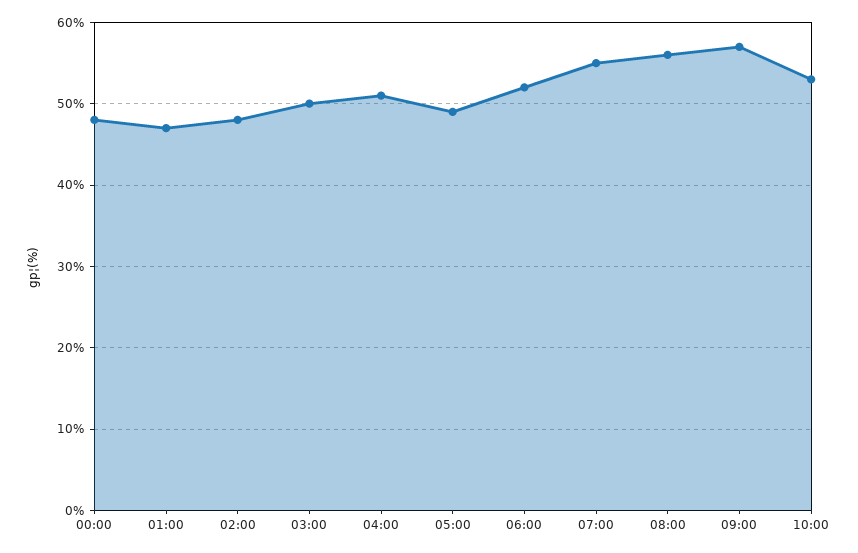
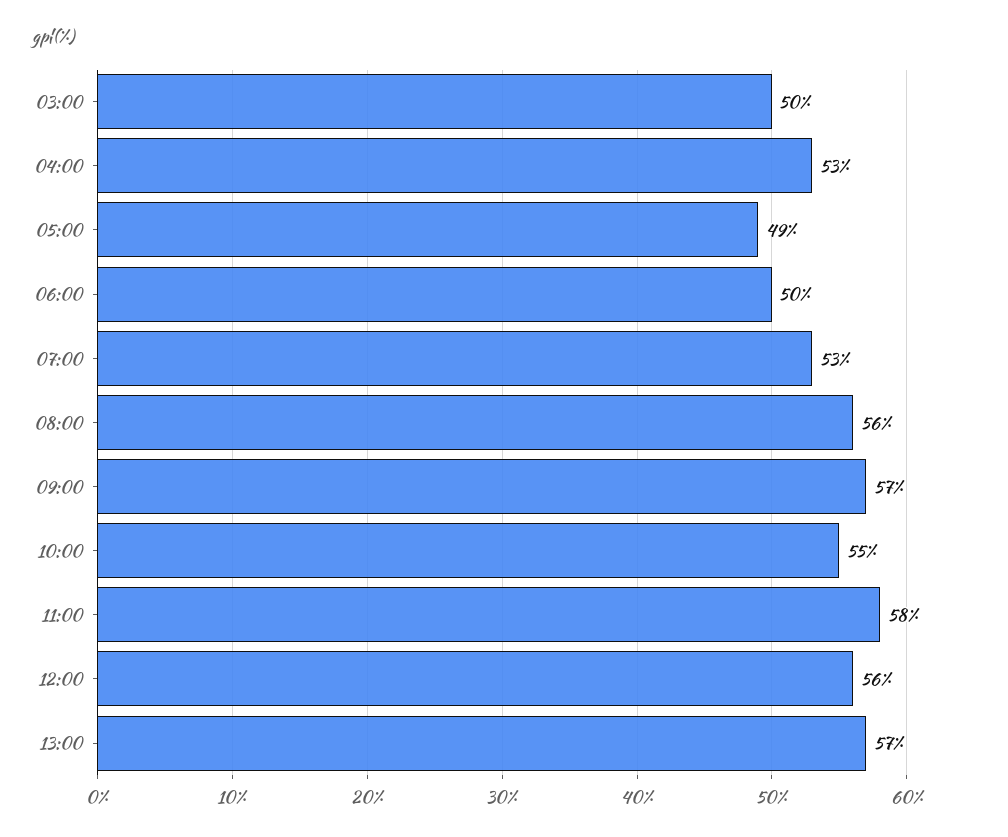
00:00: 48 -> none
01:00: 47 -> none
02:00: 48 -> none
04:00: 51 -> 53
06:00: 52 -> 50
07:00: 55 -> 53
10:00: 53 -> 55
11:00: none -> 58
12:00: none -> 56
13:00: none -> 57

